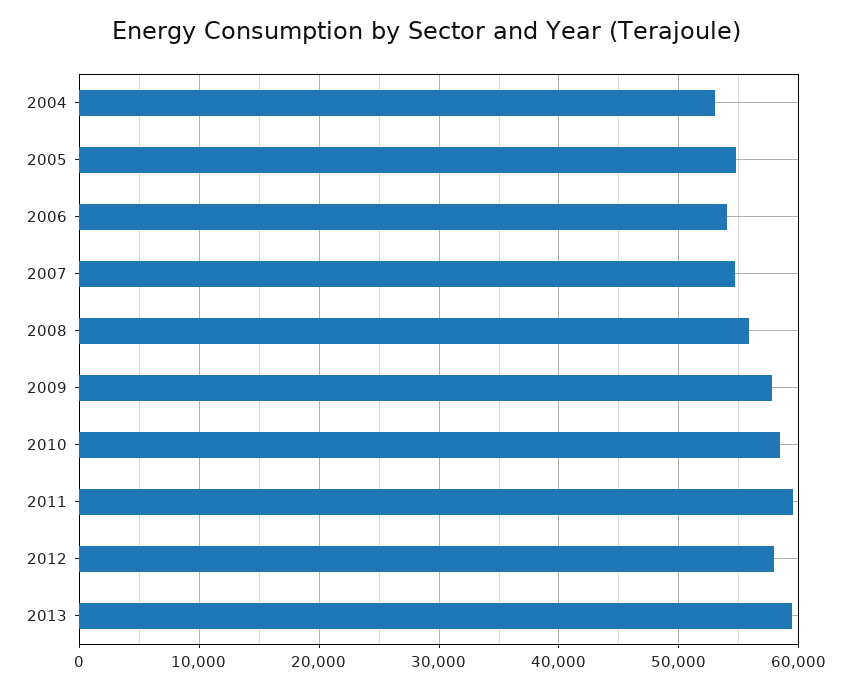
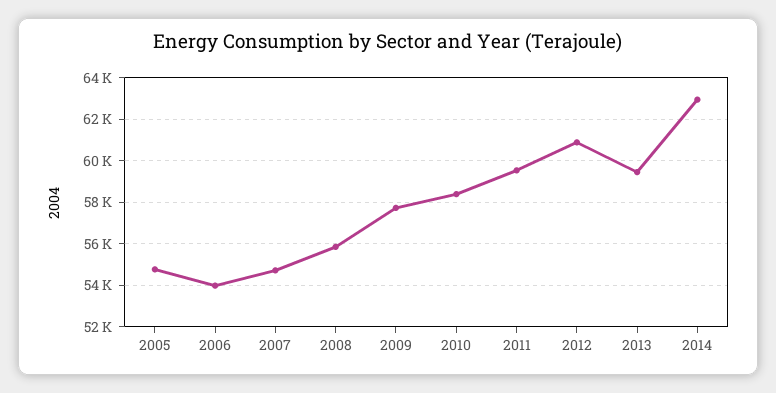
2004: 53000 -> none
2012: 58000 -> 61000
2014: none -> 63000

